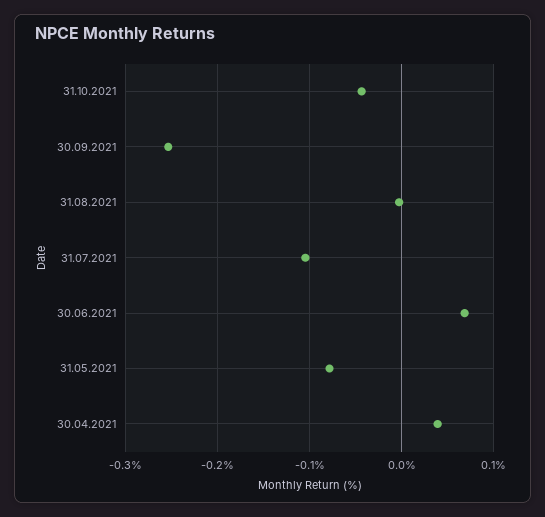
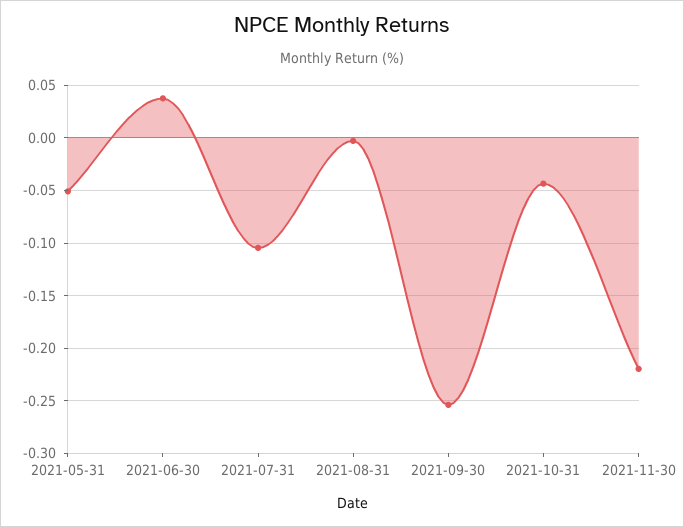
30.06.2021: 0.07 -> 0.04
31.05.2021: -0.08 -> -0.05
30.04.2021: 0.04 -> none
2021-11-30: none -> -0.22

